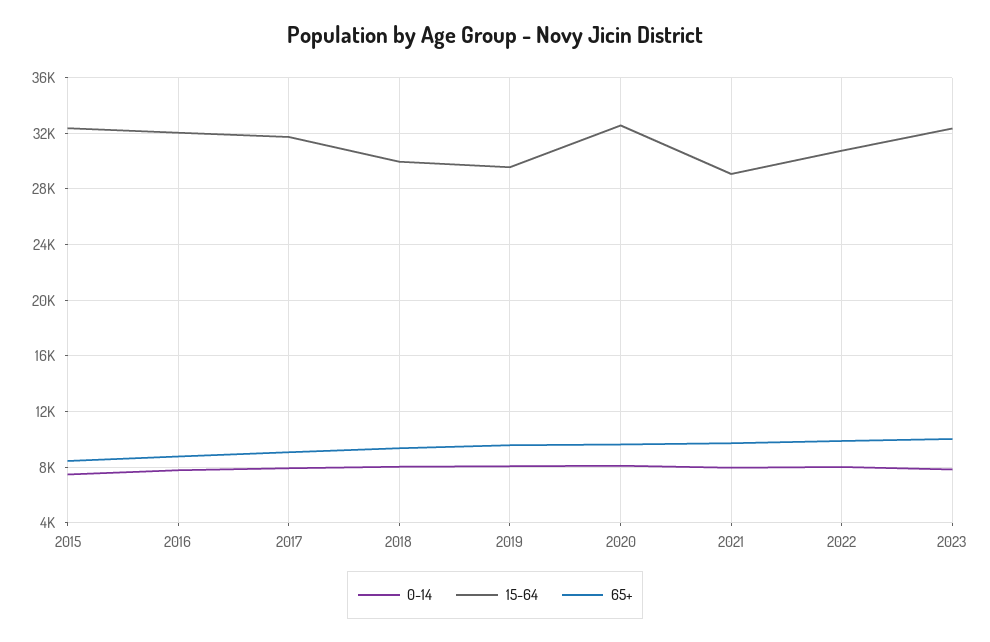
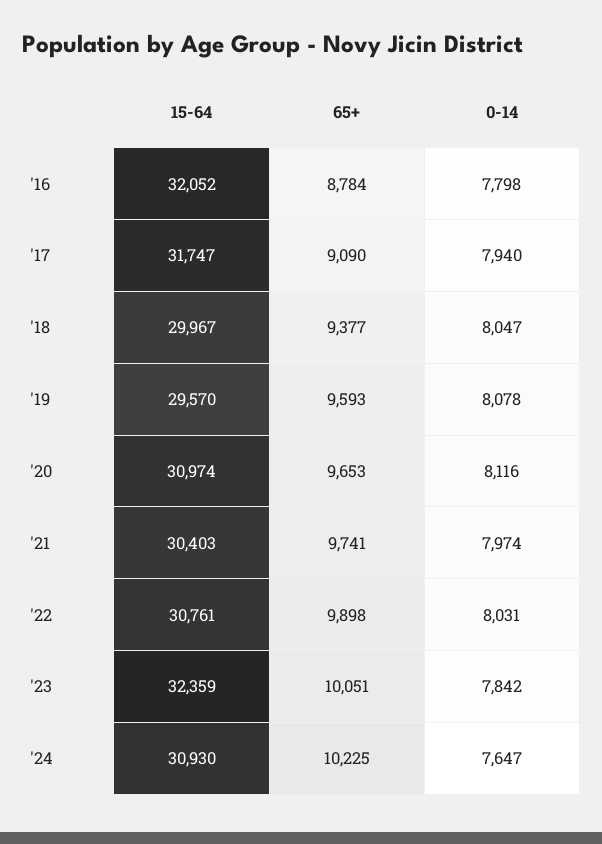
0-14, 2015: 7500 -> none
15-64, 2015: 32500 -> none
65+, 2015: 8500 -> none
15-64, 2020: 32500 -> 30974
15-64, 2021: 29000 -> 30403
15-64, '24: none -> 30930
65+, '24: none -> 10225
0-14, '24: none -> 7647

